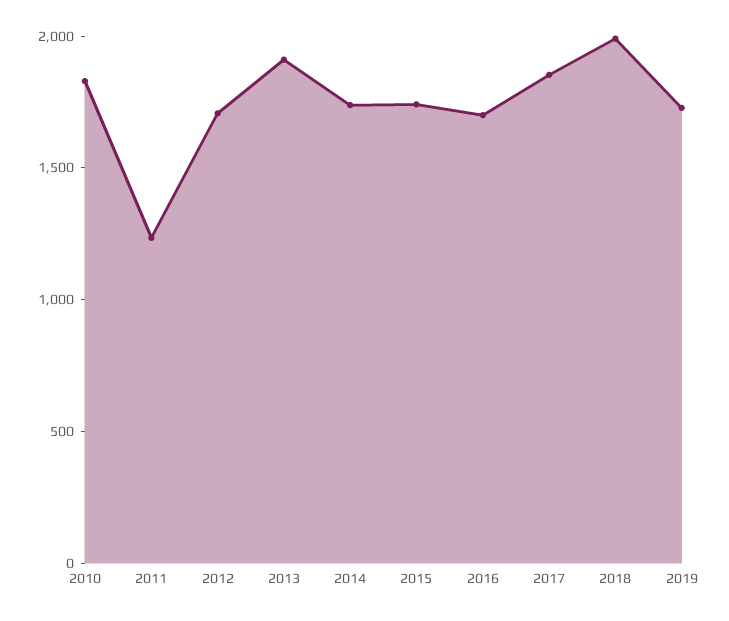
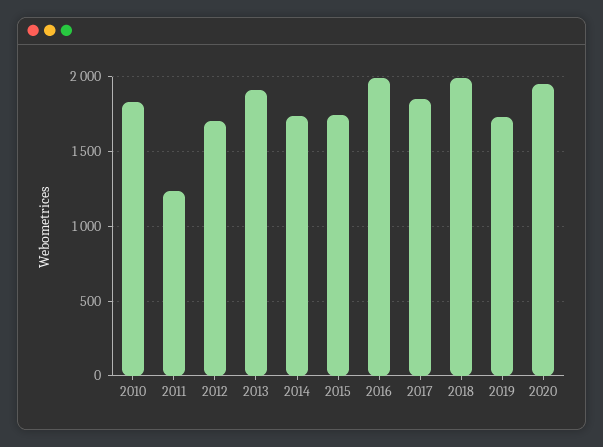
2016: 1700 -> 2000
2020: none -> 1950

